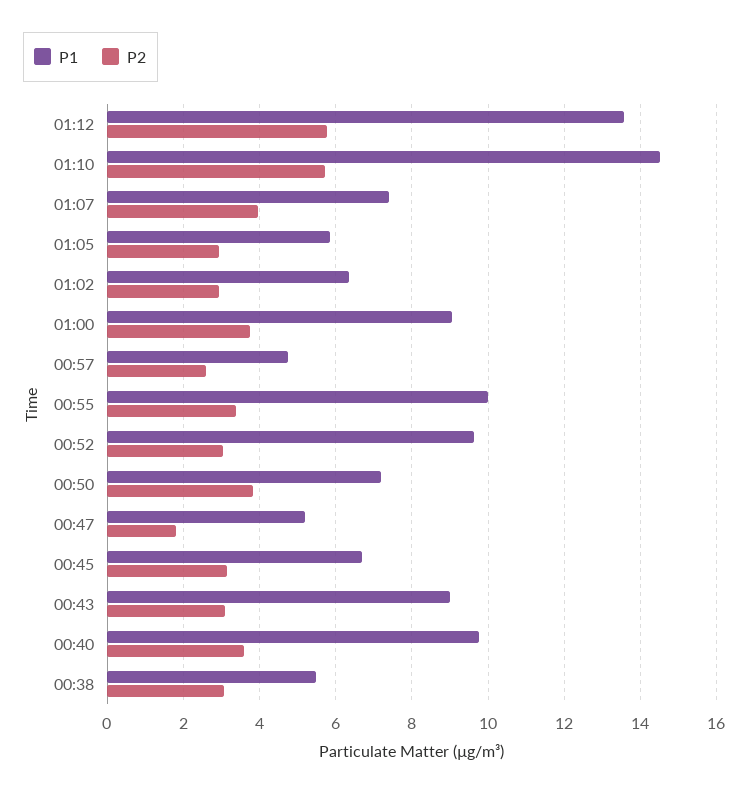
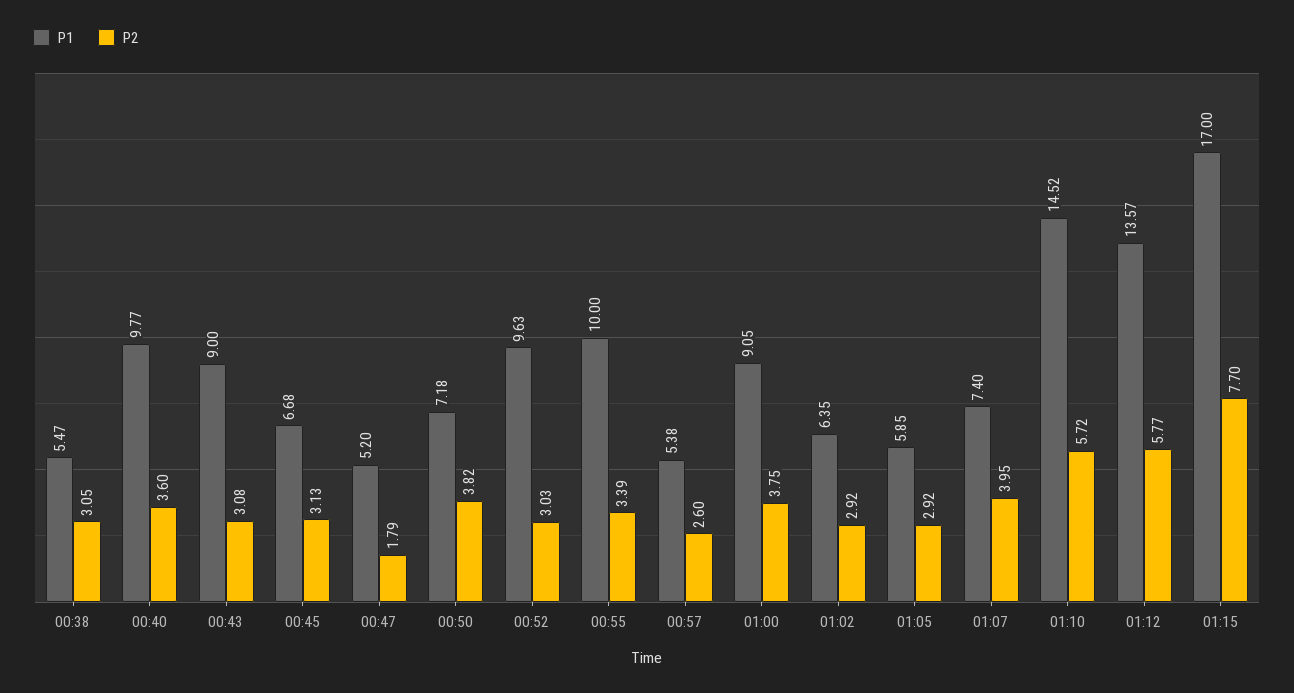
P1, 00:57: 4.8 -> 5.38
P1, 01:15: none -> 17
P2, 01:15: none -> 7.7

